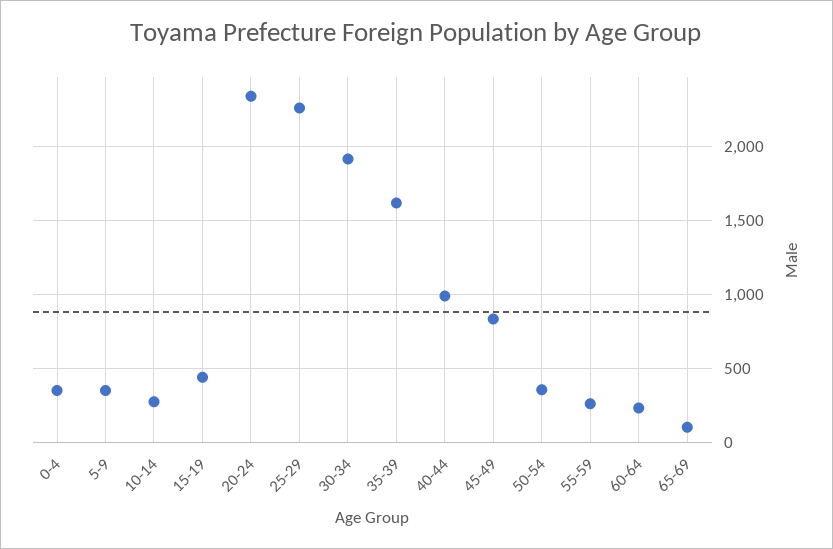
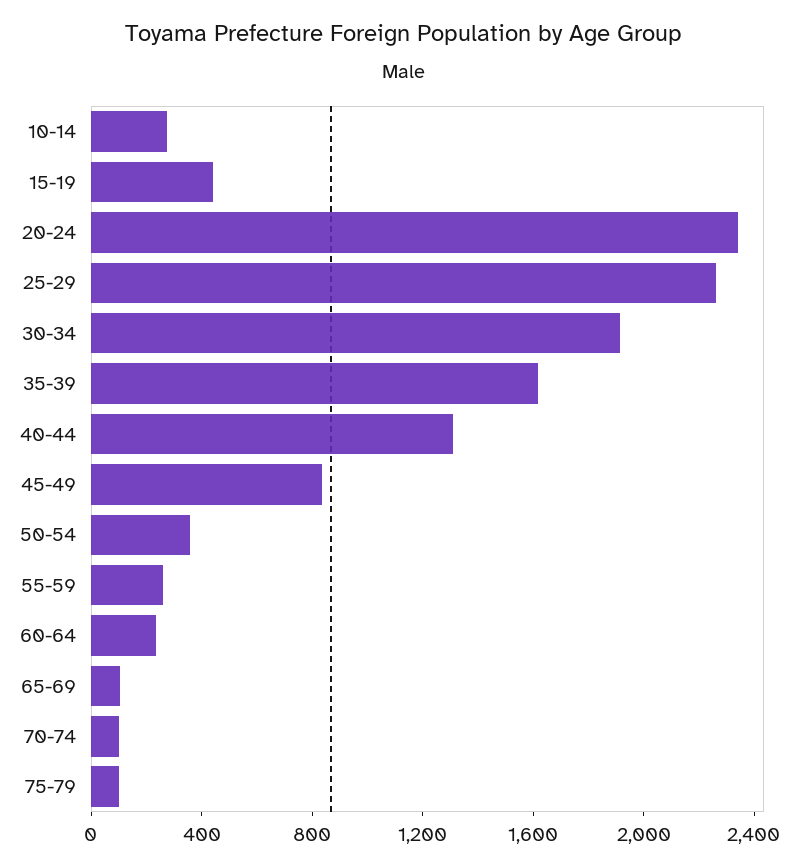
0-4: 350 -> none
5-9: 350 -> none
40-44: 1000 -> 1300
70-74: none -> 100
75-79: none -> 100

